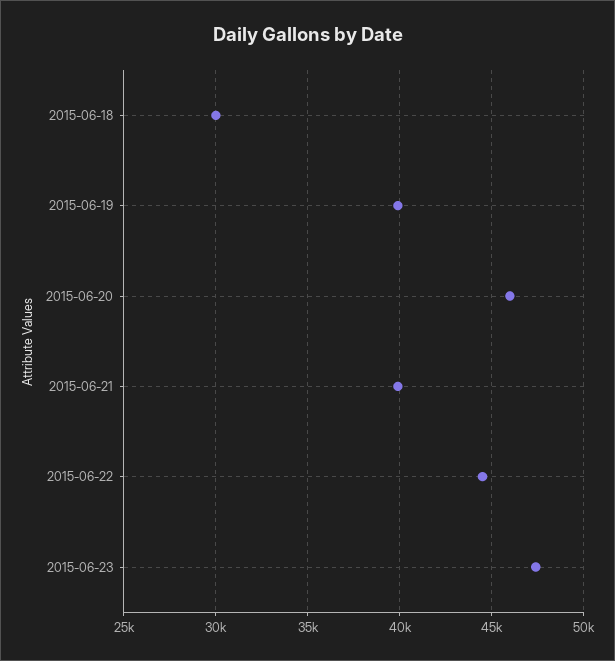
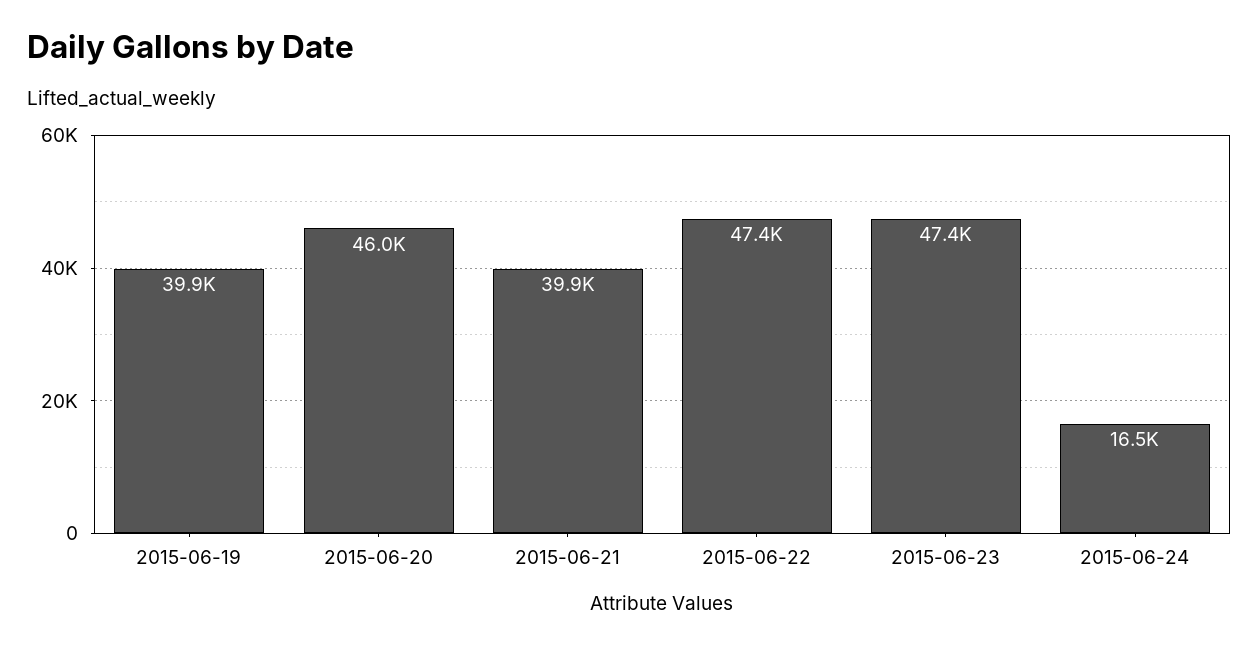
2015-06-18: 30000 -> none
2015-06-22: 44500 -> 47400
2015-06-24: none -> 16500

